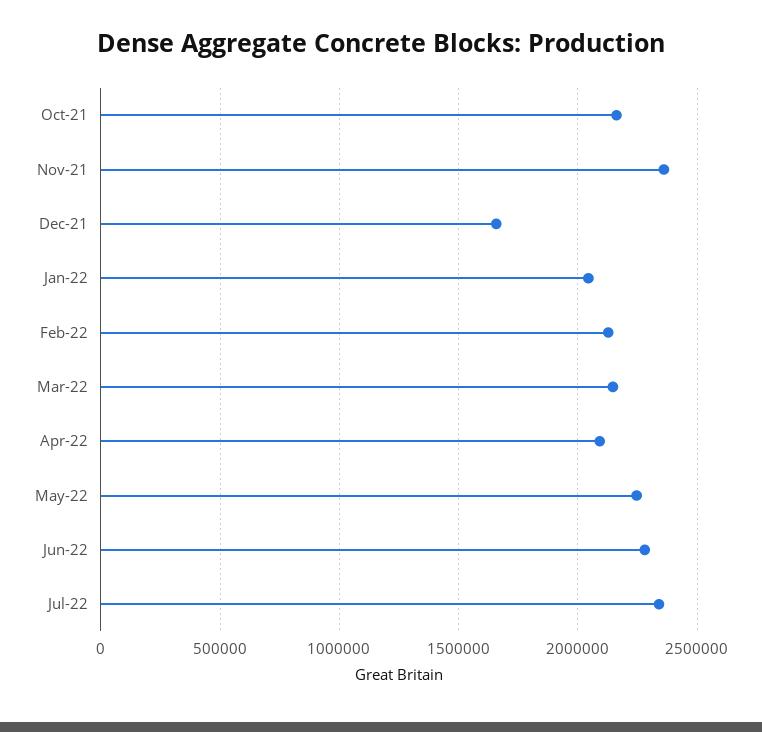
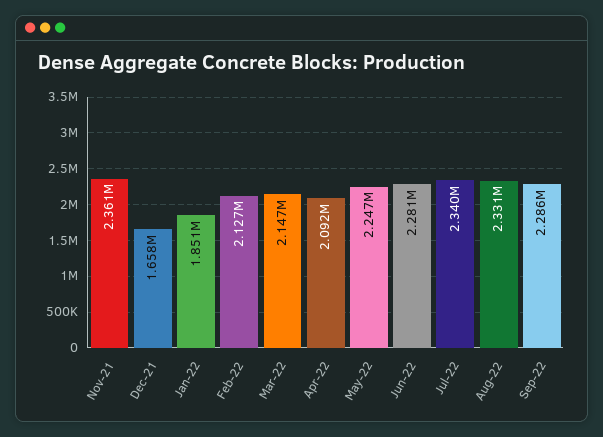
Oct-21: 2150000 -> none
Jan-22: 2050000 -> 1851000
Aug-22: none -> 2331000
Sep-22: none -> 2286000

